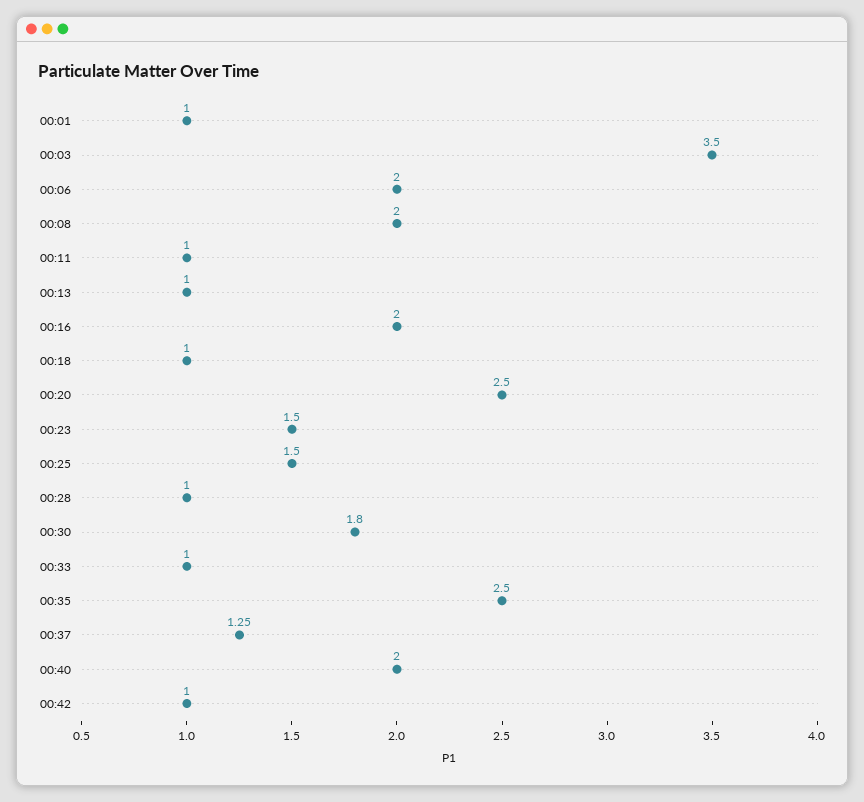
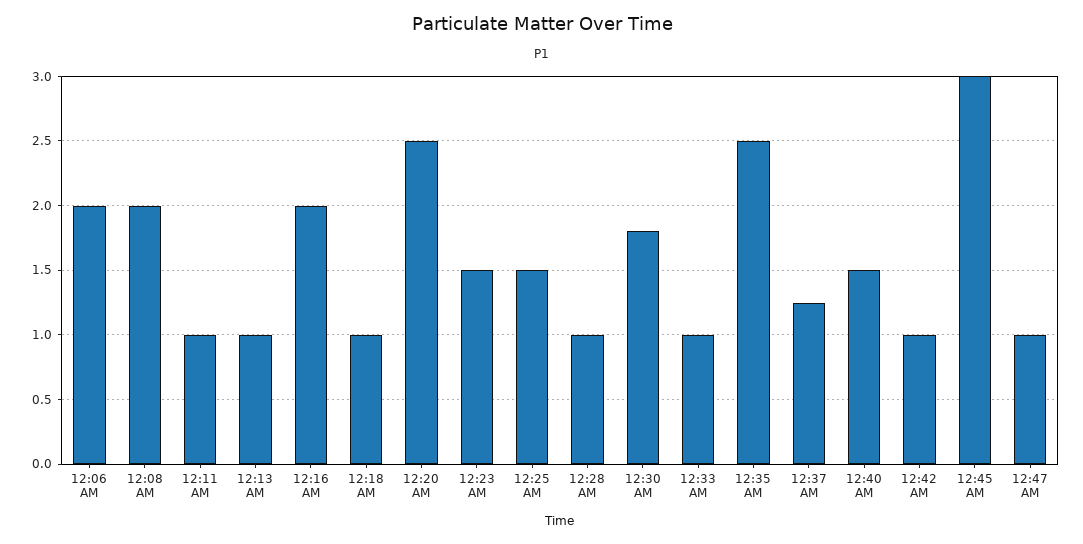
00:01: 1 -> none
00:03: 3.5 -> none
00:40: 2 -> 1.5
12:45 AM: none -> 3
12:47 AM: none -> 1

